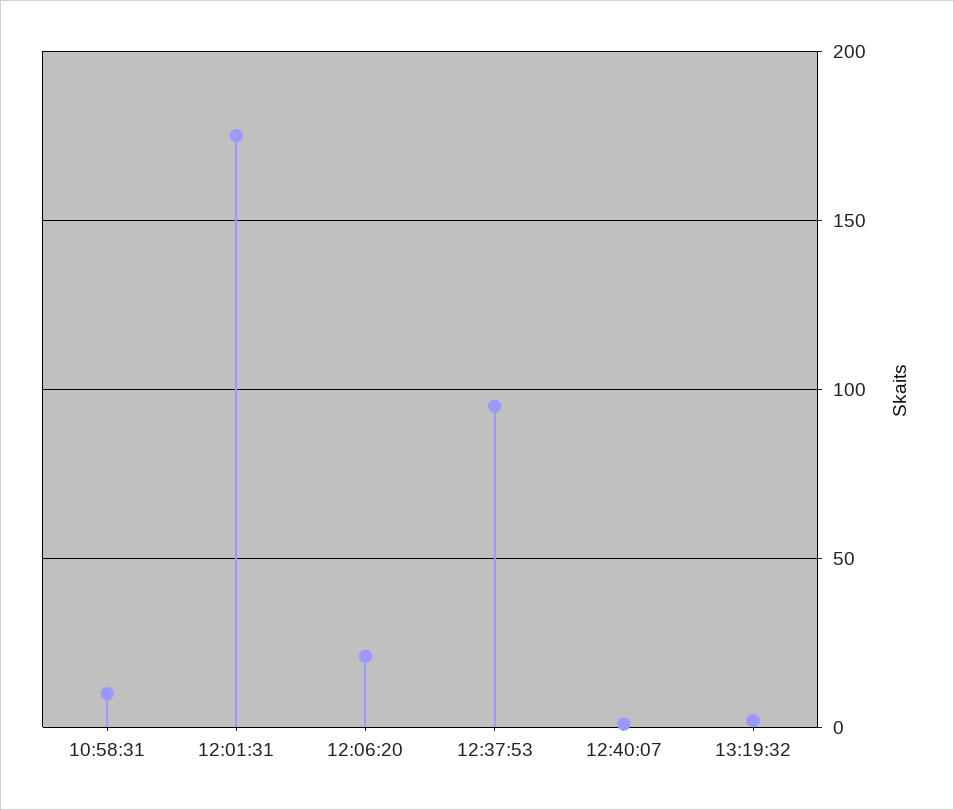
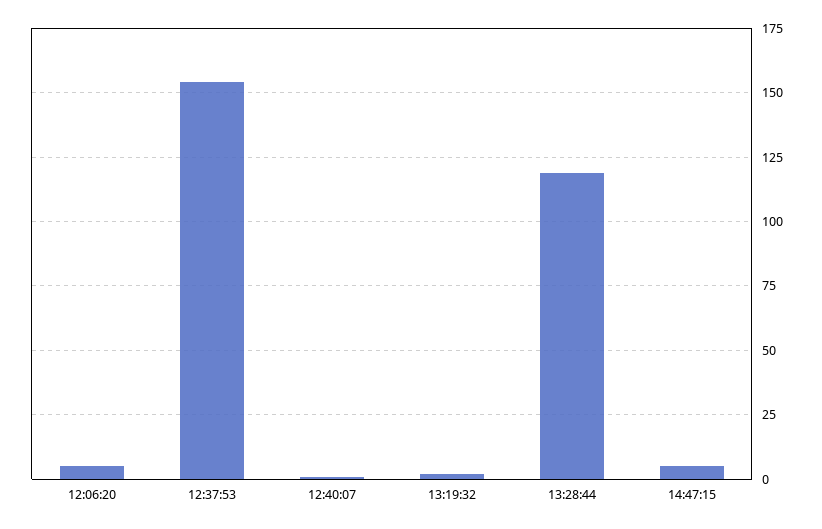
10:58:31: 10 -> none
12:01:31: 175 -> none
12:06:20: 20 -> 5
12:37:53: 95 -> 155
13:28:44: none -> 120
14:47:15: none -> 5

